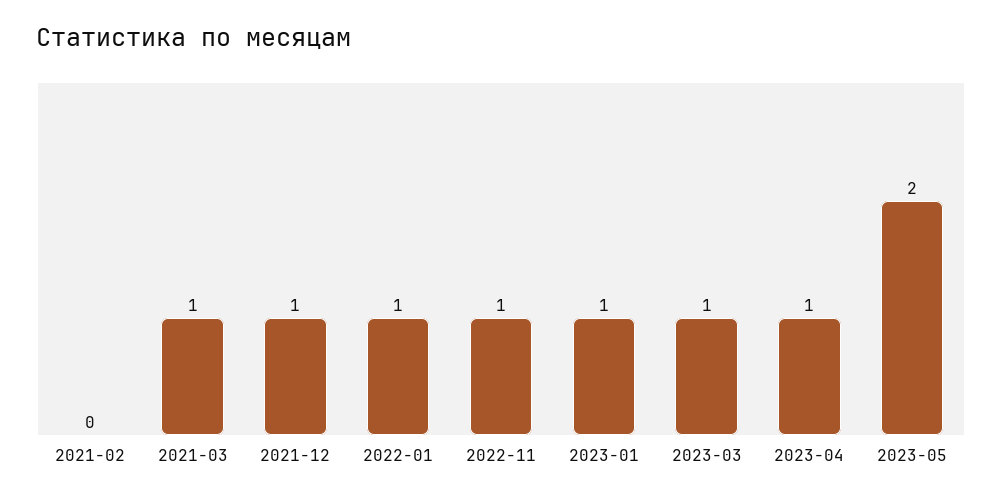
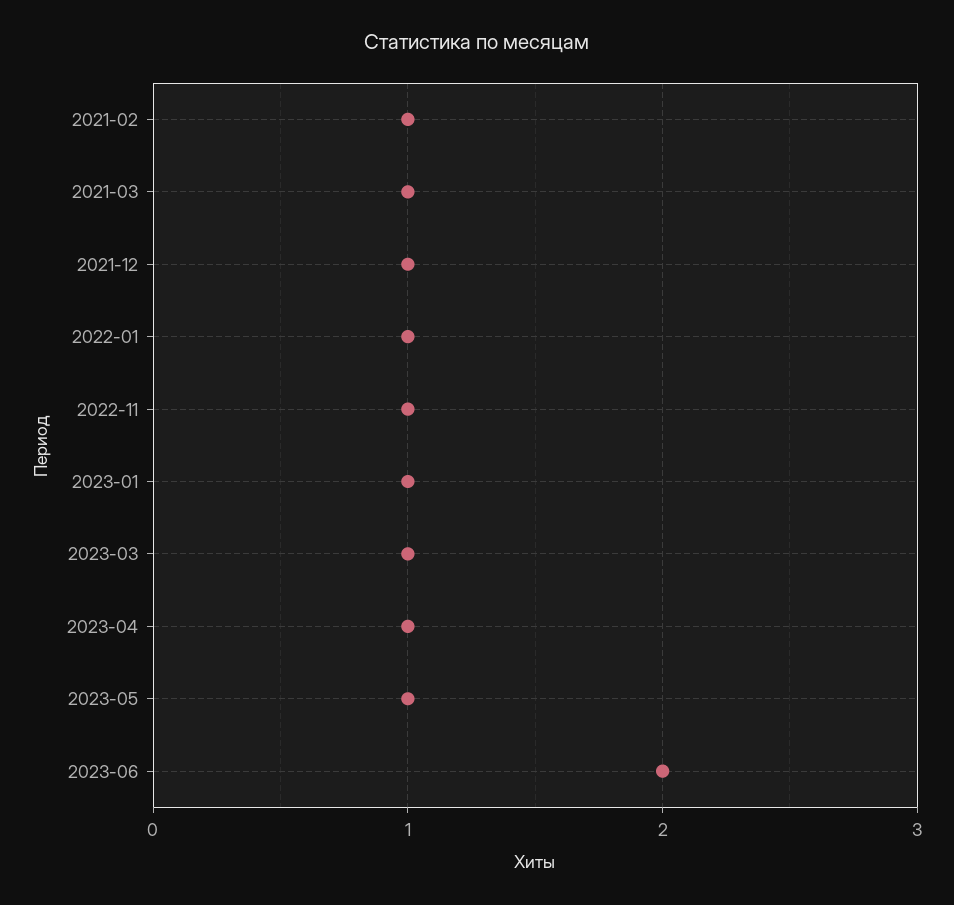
2021-02: 0 -> 1
2023-05: 2 -> 1
2023-06: none -> 2

